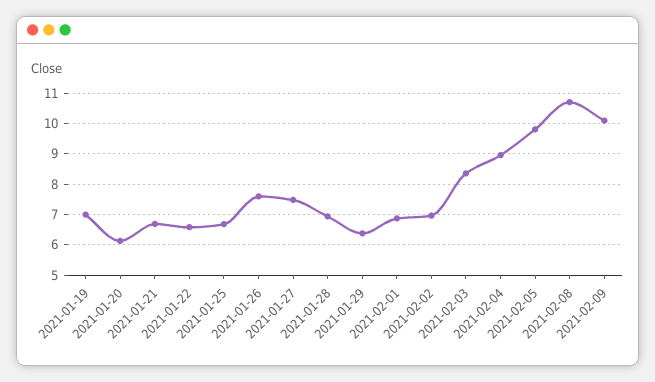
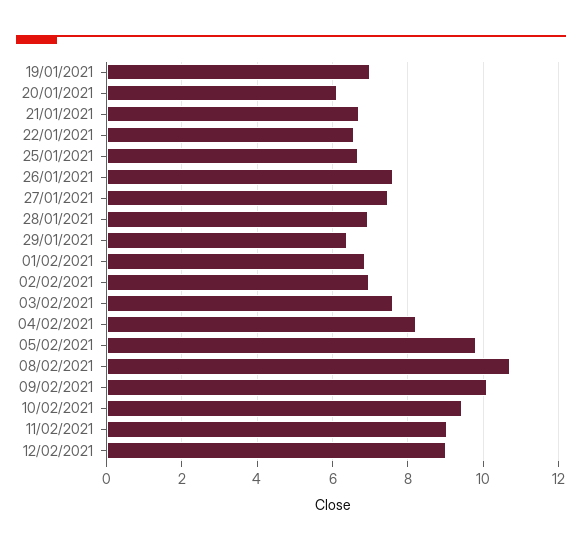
2021-02-03: 8.4 -> 7.6
2021-02-04: 9 -> 8.2
10/02/2021: none -> 9.4
11/02/2021: none -> 9
12/02/2021: none -> 9

